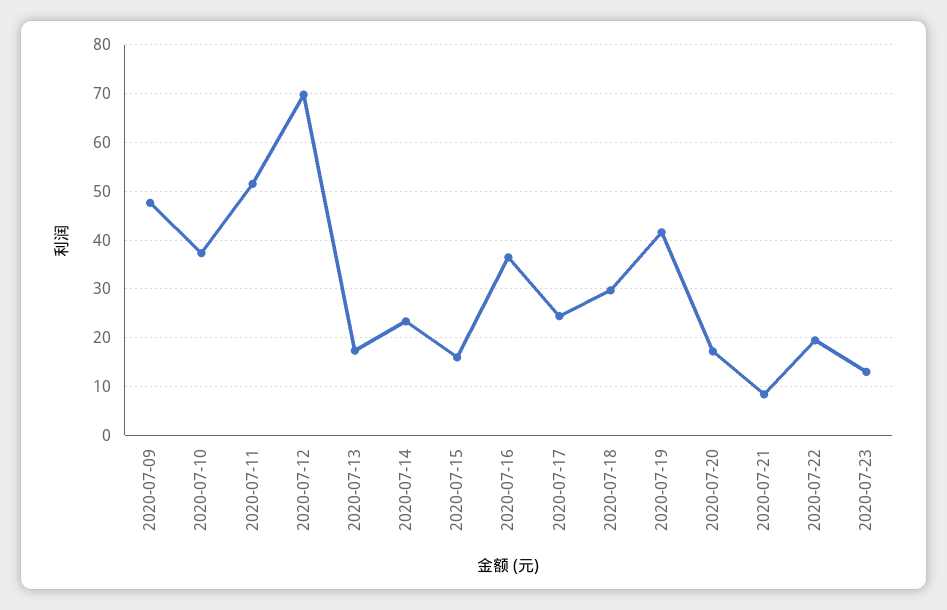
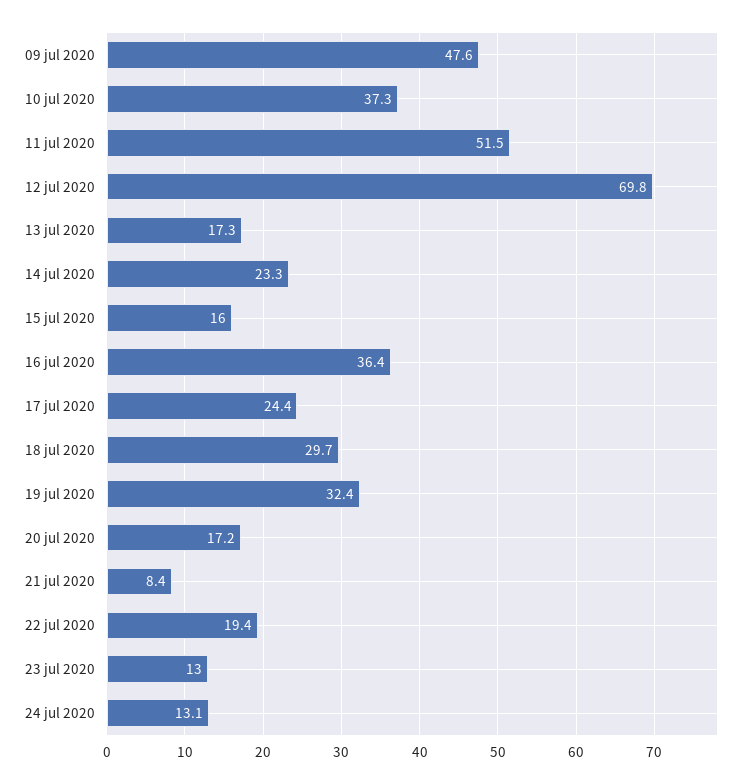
2020-07-19: 42 -> 32.4
24 jul 2020: none -> 13.1

